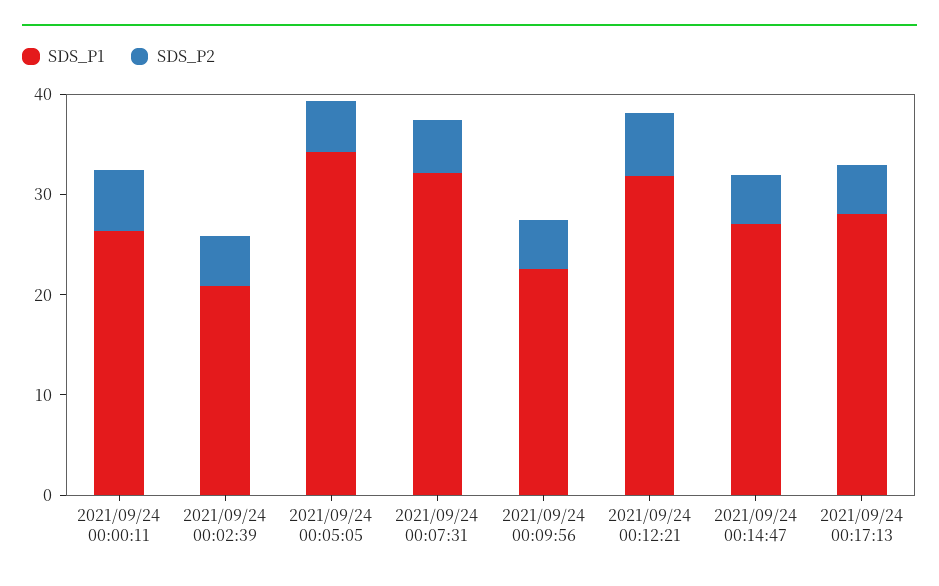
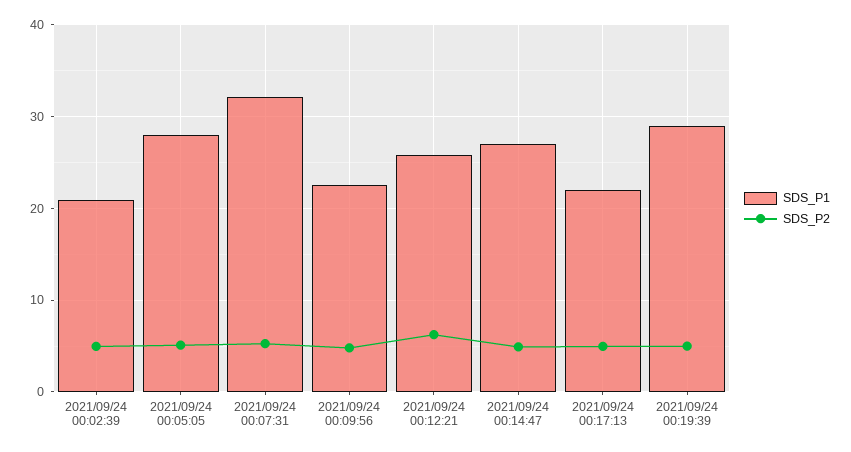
SDS_P1, 2021/09/24 00:00:11: 26 -> none
SDS_P2, 2021/09/24 00:00:11: 6 -> none
SDS_P1, 2021/09/24 00:05:05: 34 -> 28
SDS_P1, 2021/09/24 00:12:21: 32 -> 26
SDS_P1, 2021/09/24 00:17:13: 28 -> 22
SDS_P1, 2021/09/24 00:19:39: none -> 29
SDS_P2, 2021/09/24 00:19:39: none -> 5

